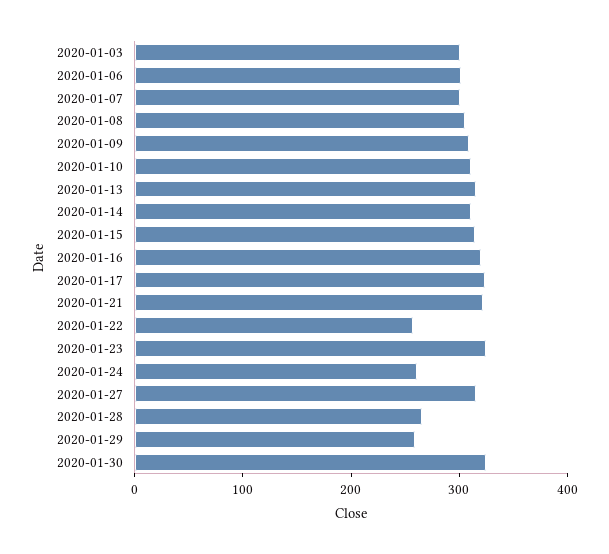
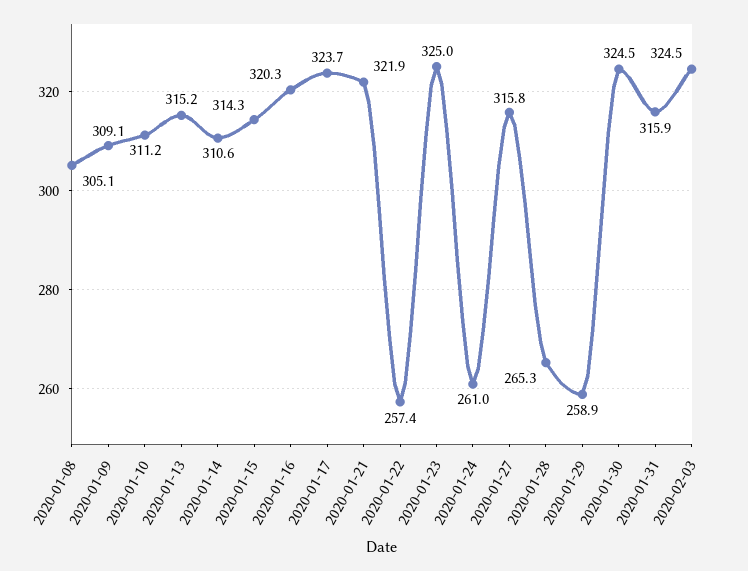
2020-01-03: 300 -> none
2020-01-06: 300 -> none
2020-01-07: 300 -> none
2020-01-31: none -> 315.9
2020-02-03: none -> 324.5

